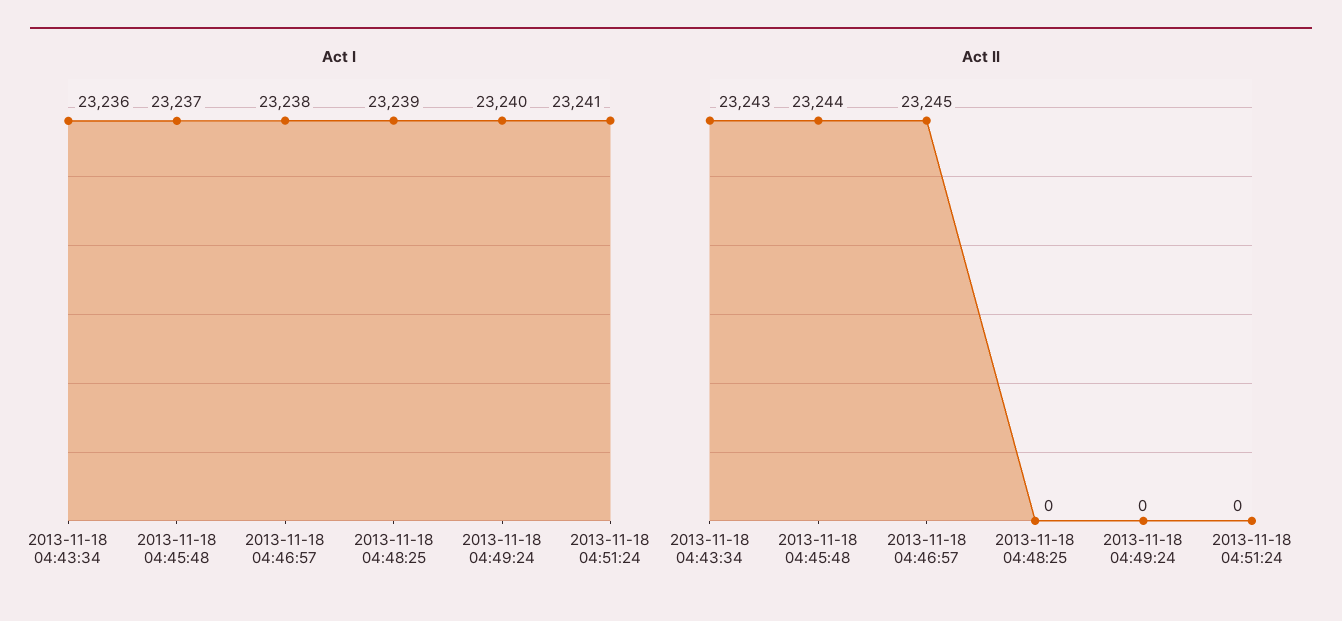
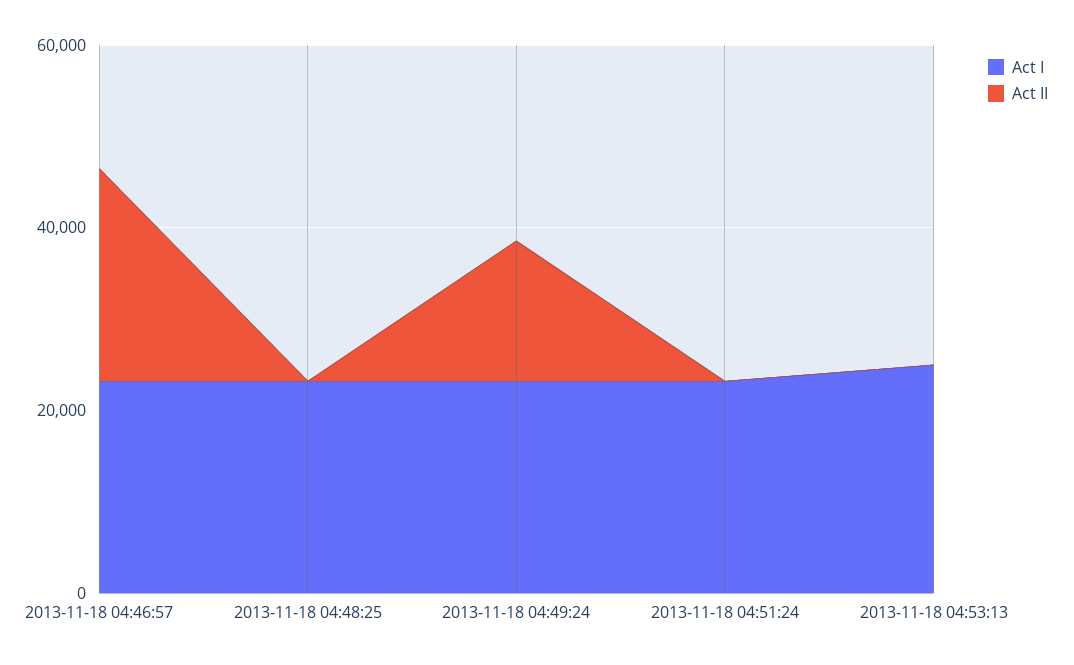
Act I, 2013-11-18 04:43:34: 23236 -> none
Act I, 2013-11-18 04:45:48: 23237 -> none
Act II, 2013-11-18 04:43:34: 23243 -> none
Act II, 2013-11-18 04:45:48: 23244 -> none
Act II, 2013-11-18 04:49:24: 0 -> 15000
Act I, 2013-11-18 04:53:13: none -> 25000
Act II, 2013-11-18 04:53:13: none -> 0

